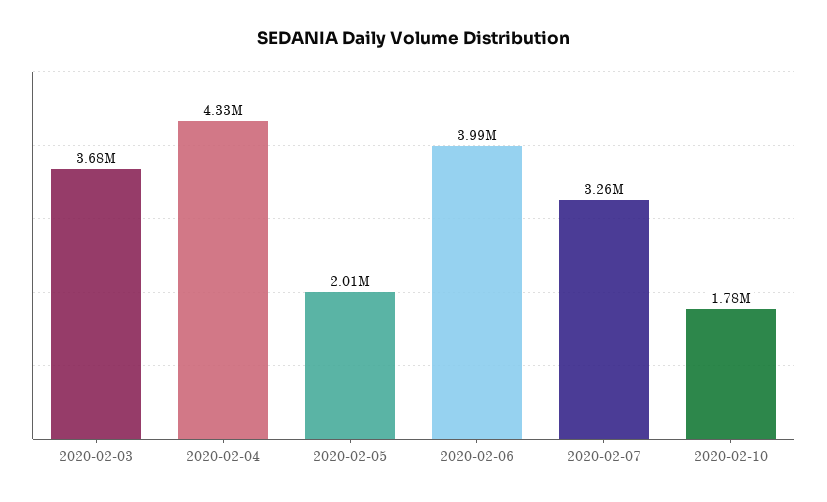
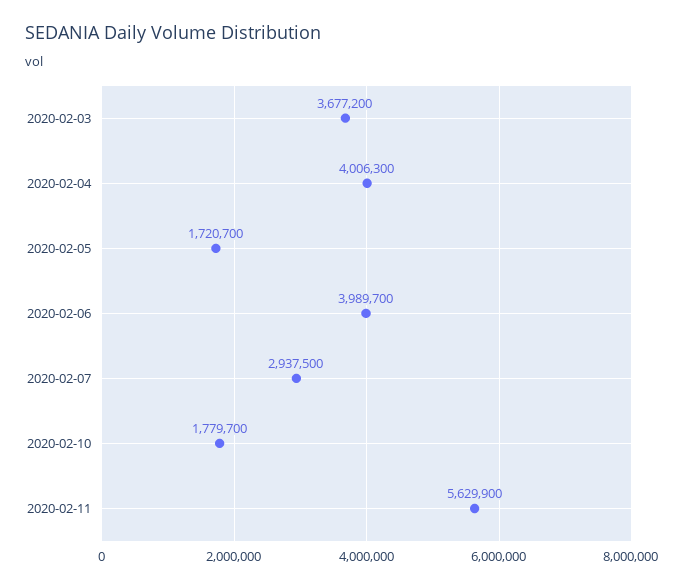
2020-02-04: 4330000 -> 4006300
2020-02-05: 2010000 -> 1720700
2020-02-07: 3260000 -> 2937500
2020-02-11: none -> 5629900

